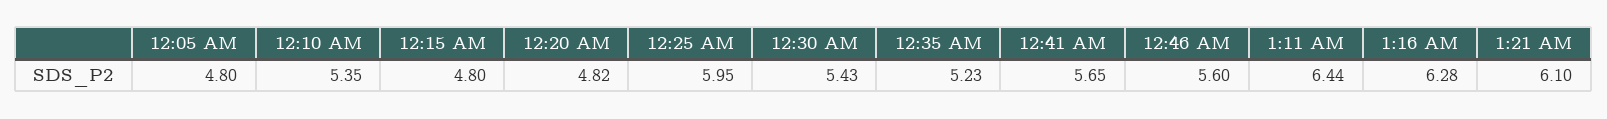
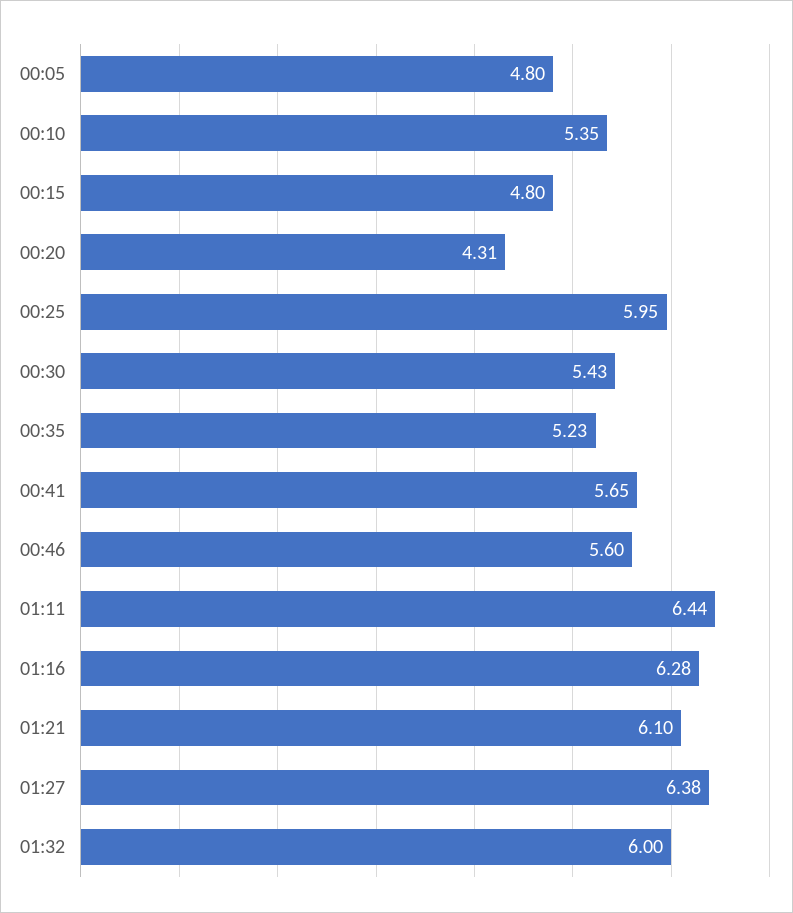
12:20 AM: 4.82 -> 4.31
01:27: none -> 6.38
01:32: none -> 6

